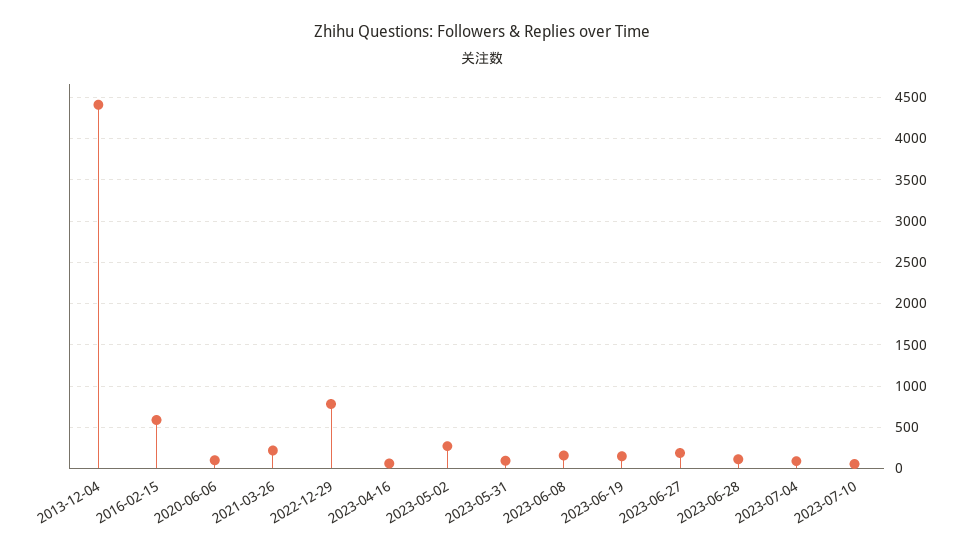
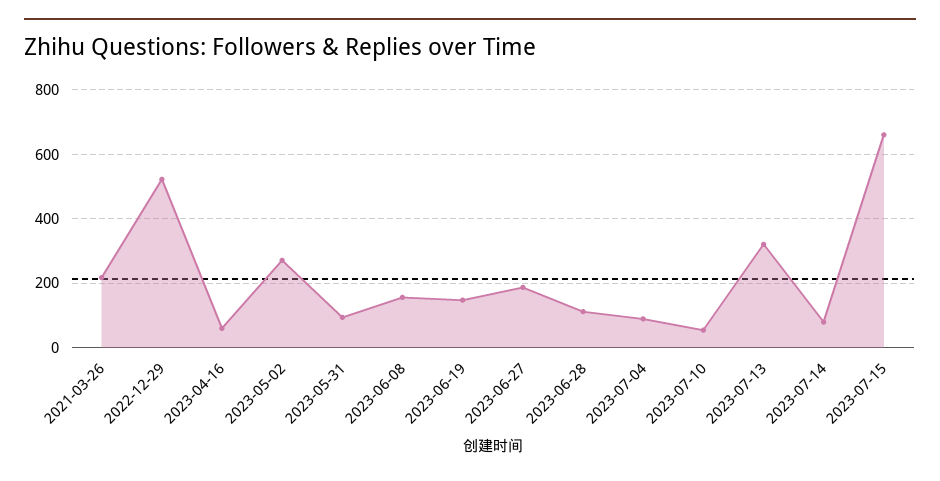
2013-12-04: 4400 -> none
2016-02-15: 600 -> none
2020-06-06: 100 -> none
2022-12-29: 800 -> 520
2023-07-13: none -> 320
2023-07-14: none -> 80
2023-07-15: none -> 660

